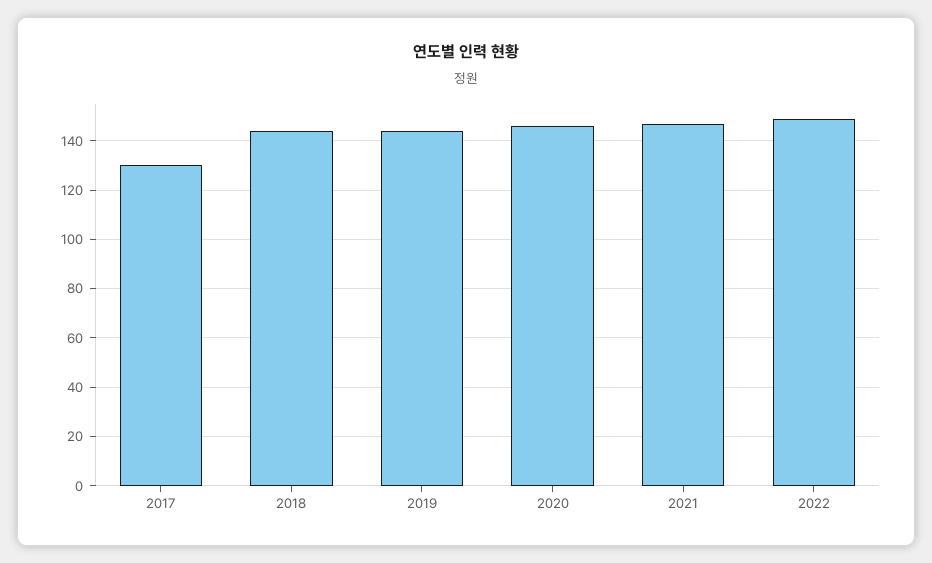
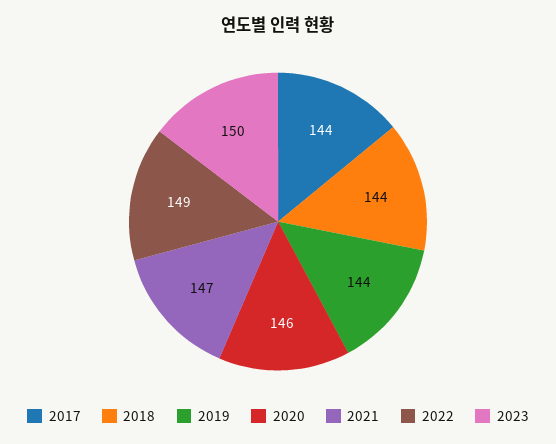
2017: 130 -> 144
2023: none -> 150

